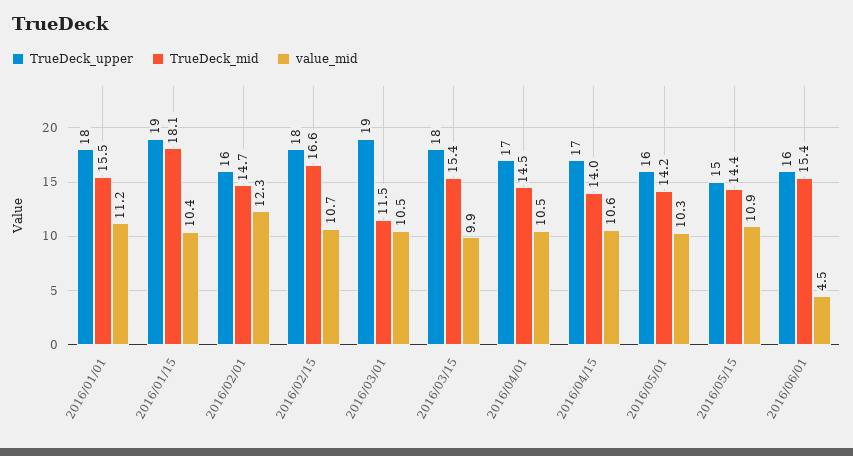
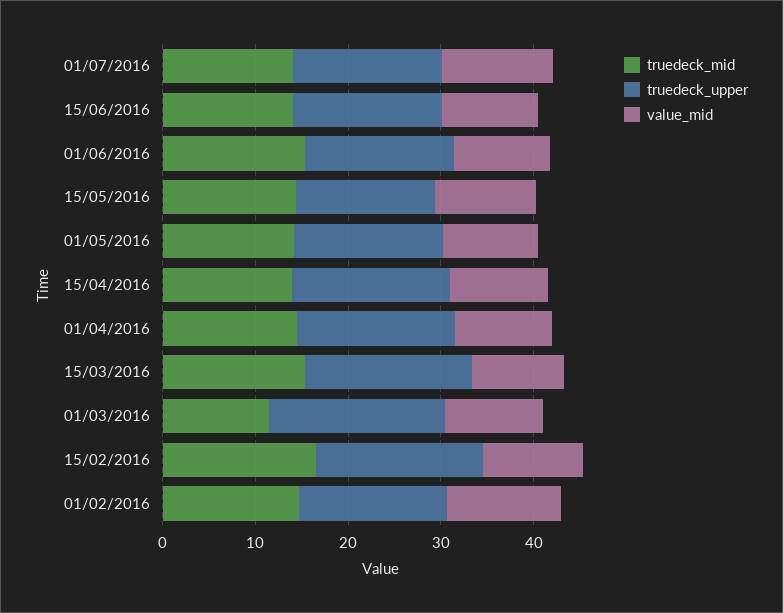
TrueDeck_upper, 2016/01/01: 18 -> none
TrueDeck_mid, 2016/01/01: 15.5 -> none
value_mid, 2016/01/01: 11.2 -> none
TrueDeck_upper, 2016/01/15: 19 -> none
TrueDeck_mid, 2016/01/15: 18.1 -> none
value_mid, 2016/01/15: 10.4 -> none
value_mid, 2016/06/01: 4.5 -> 10
TrueDeck_mid, 01/07/2016: none -> 14
TrueDeck_upper, 01/07/2016: none -> 16
value_mid, 01/07/2016: none -> 12
TrueDeck_mid, 15/06/2016: none -> 14
TrueDeck_upper, 15/06/2016: none -> 16
value_mid, 15/06/2016: none -> 10

